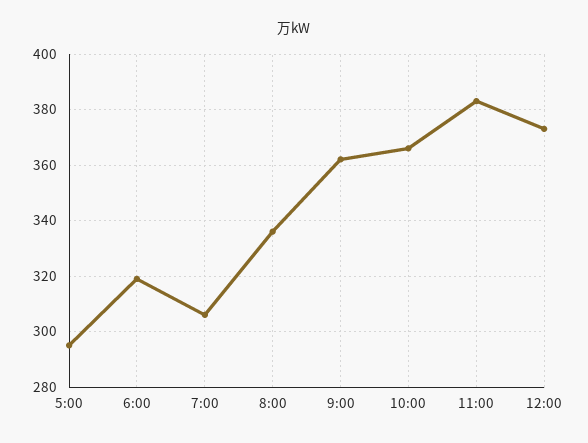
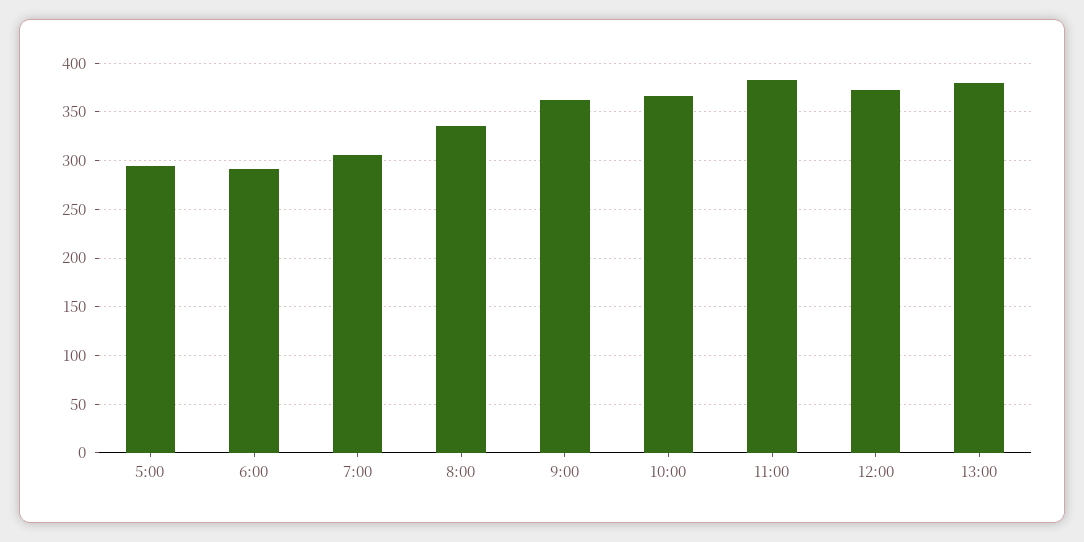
6:00: 320 -> 290
13:00: none -> 380

